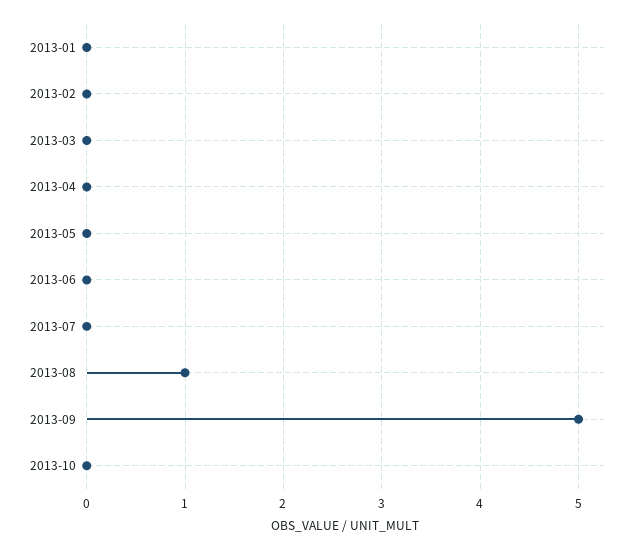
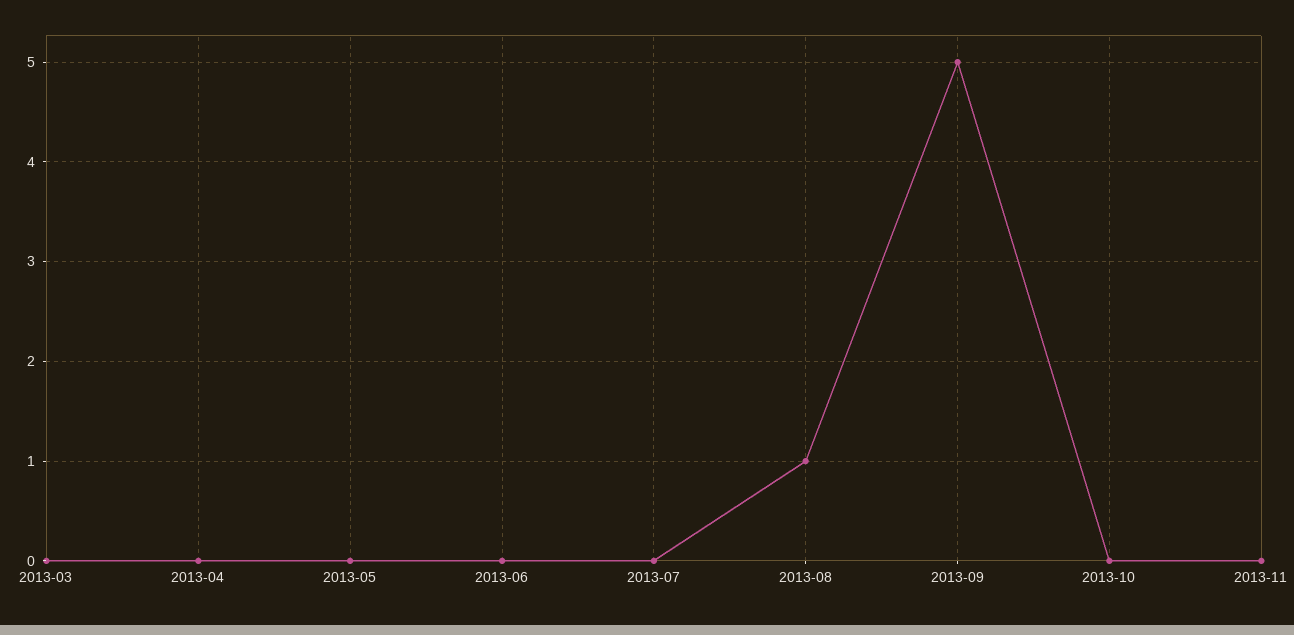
2013-01: 0 -> none
2013-02: 0 -> none
2013-11: none -> 0

